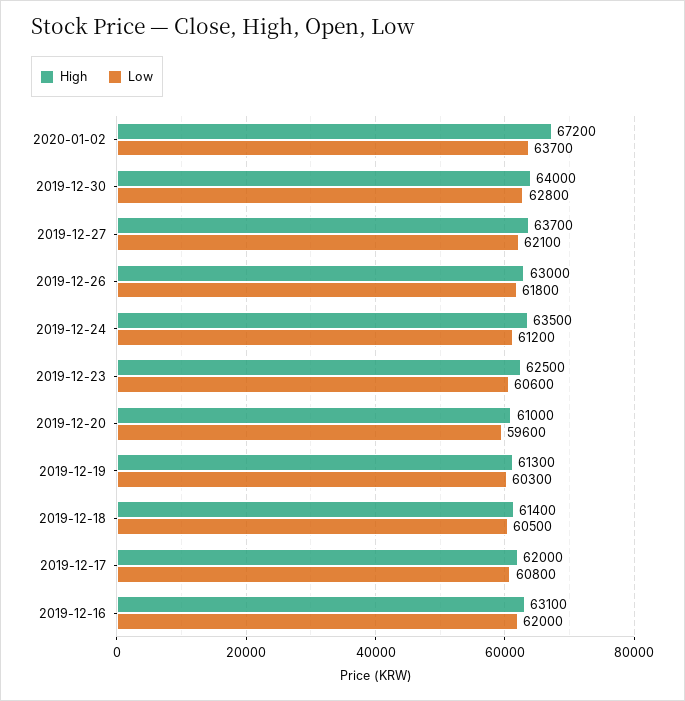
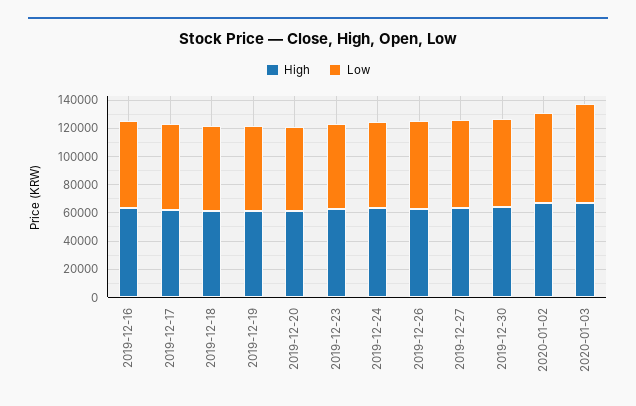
High, 2020-01-03: none -> 70000
Low, 2020-01-03: none -> 70000

